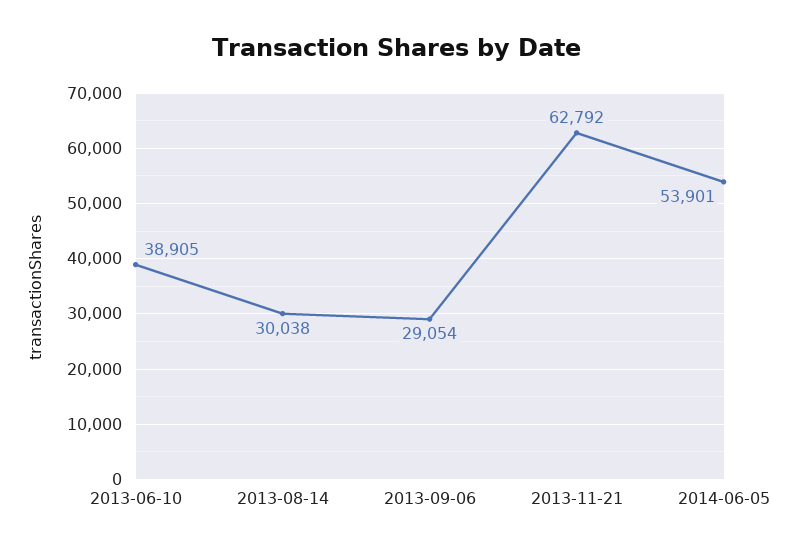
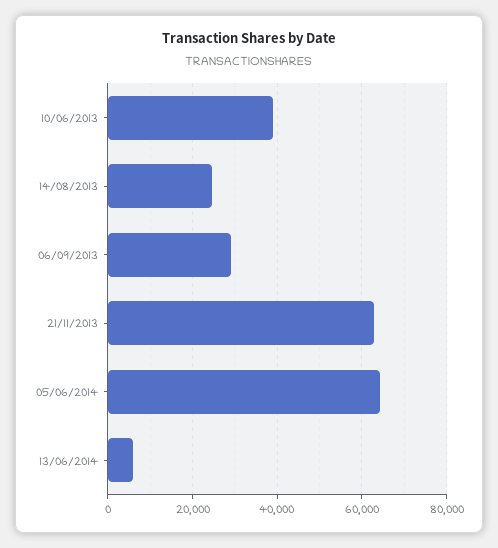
2013-08-14: 30038 -> 24000
2014-06-05: 53901 -> 64000
13/06/2014: none -> 6000

